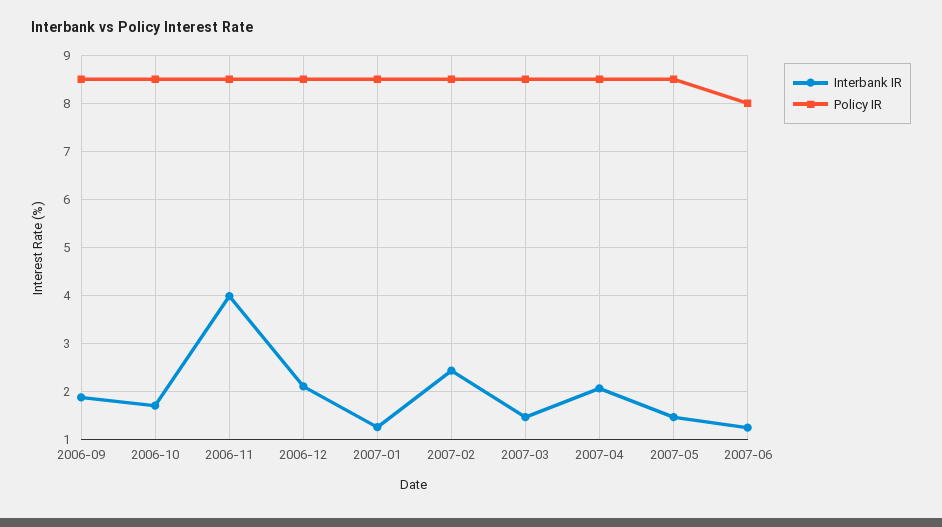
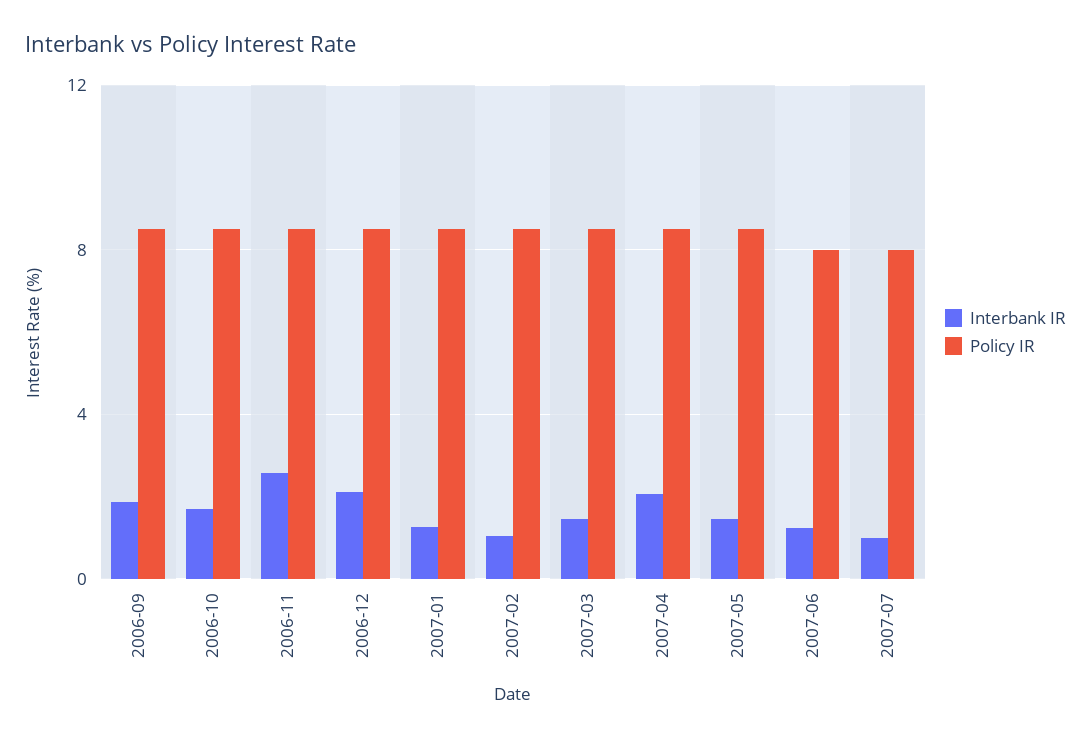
Interbank IR, 2006-11: 4 -> 2.5
Interbank IR, 2007-02: 2.4 -> 1
Interbank IR, 2007-07: none -> 1
Policy IR, 2007-07: none -> 8

